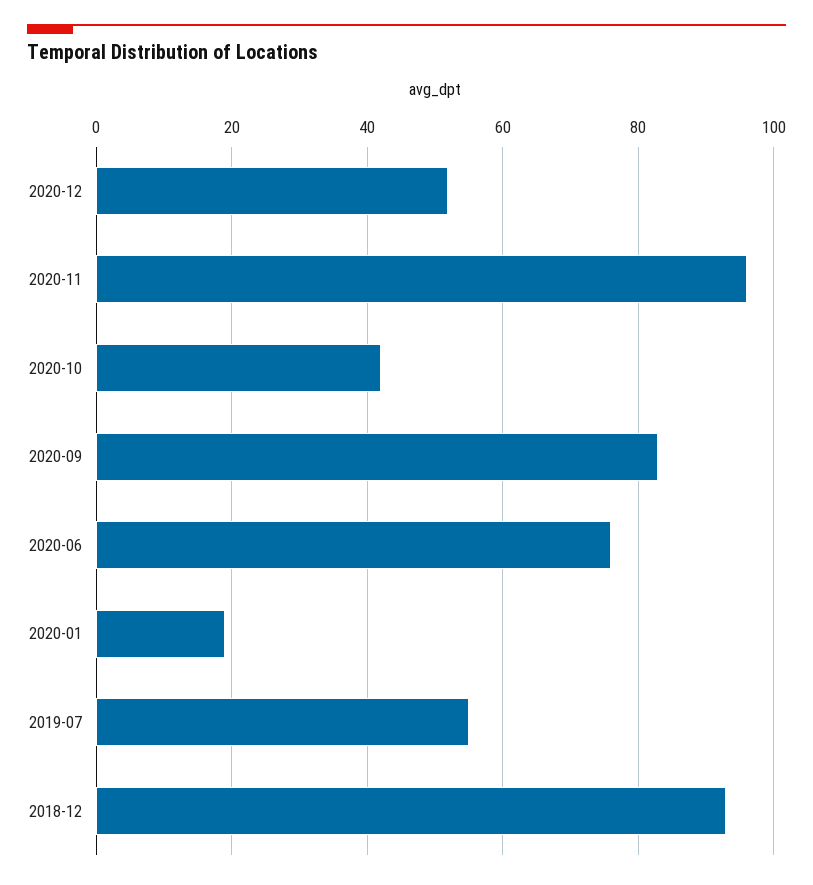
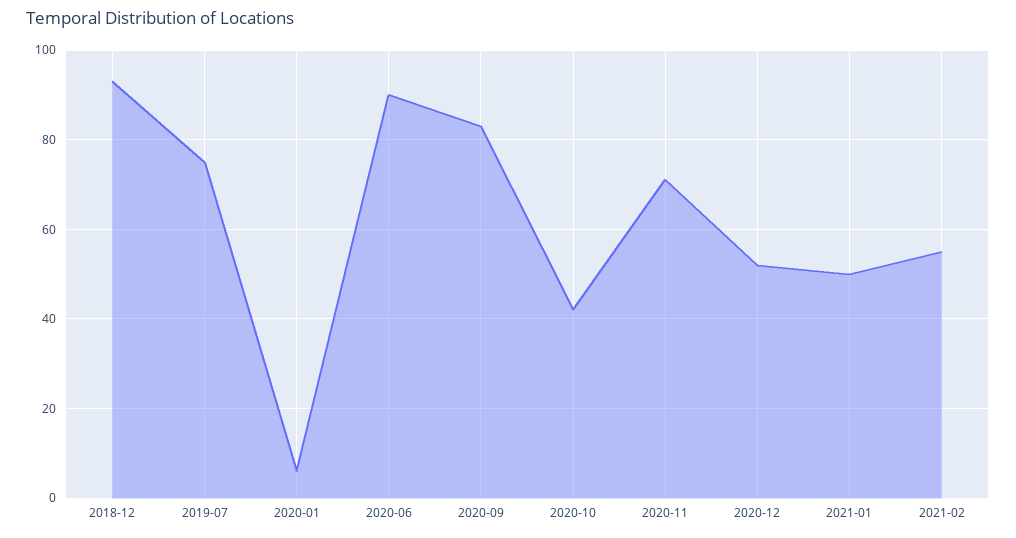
2020-11: 95 -> 70
2020-06: 75 -> 90
2020-01: 20 -> 5
2019-07: 55 -> 75
2021-01: none -> 50
2021-02: none -> 55

